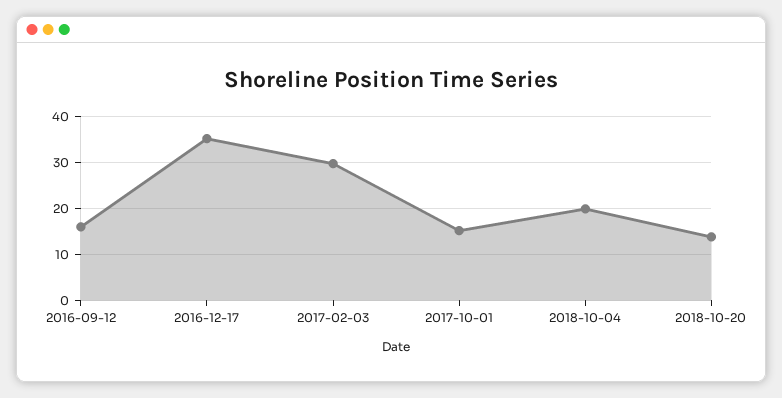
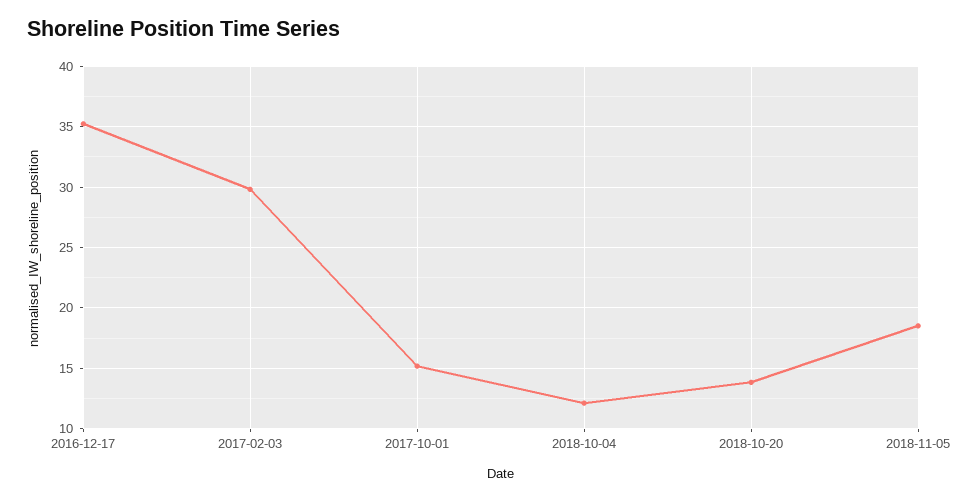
2016-09-12: 16 -> none
2018-10-04: 20 -> 12
2018-11-05: none -> 18.5

